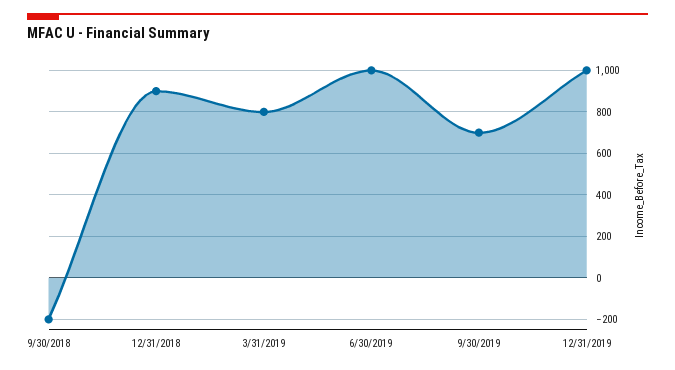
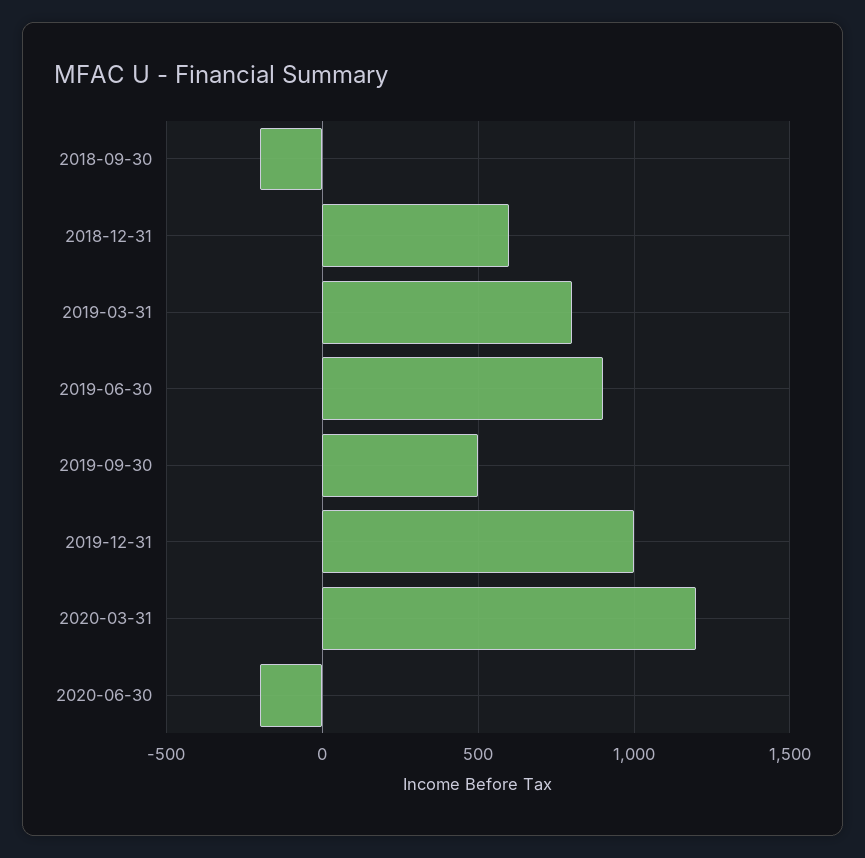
12/31/2018: 900 -> 600
6/30/2019: 1000 -> 900
9/30/2019: 700 -> 500
2020-03-31: none -> 1200
2020-06-30: none -> -200

